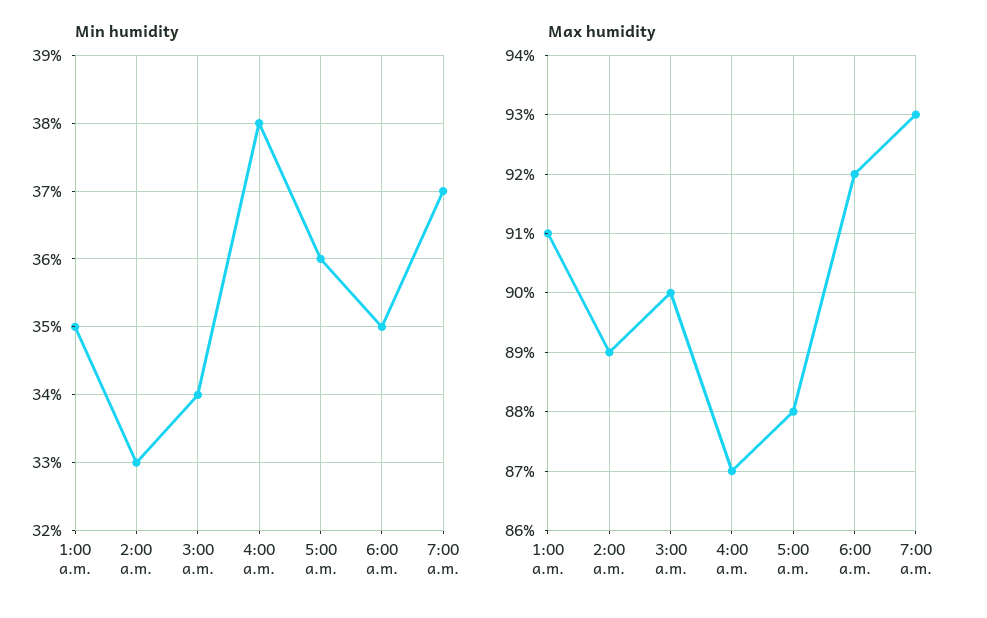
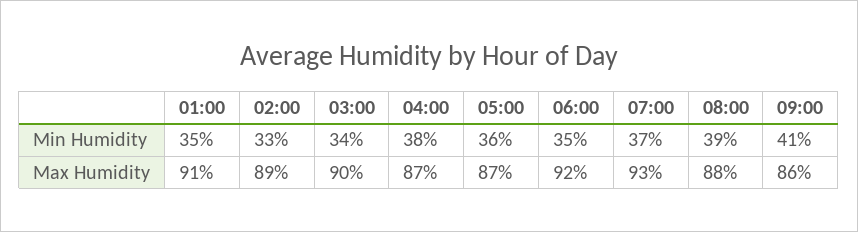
Max humidity, 5:00 a.m.: 88 -> 87
Min humidity, 08:00: none -> 39
Min humidity, 09:00: none -> 41
Max humidity, 08:00: none -> 88
Max humidity, 09:00: none -> 86

